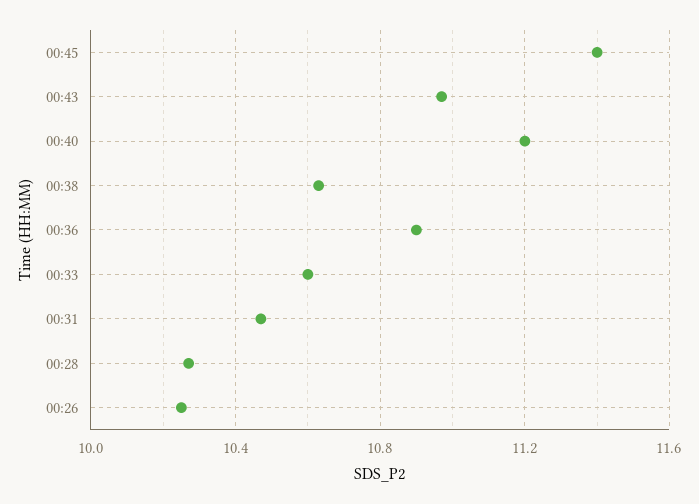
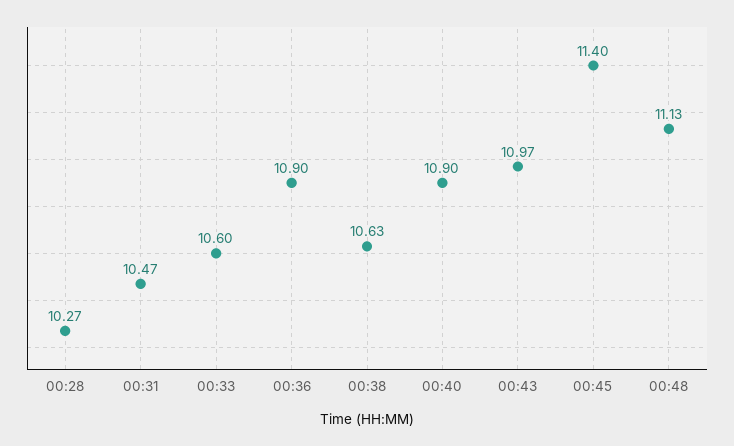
00:40: 11.2 -> 10.9
00:26: 10.25 -> none
00:48: none -> 11.13

